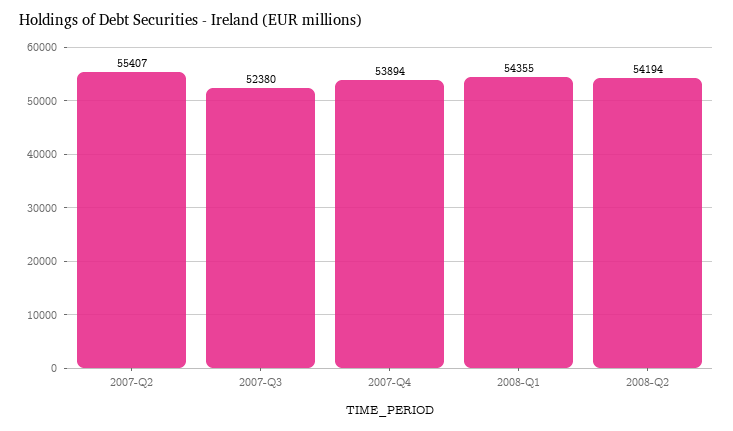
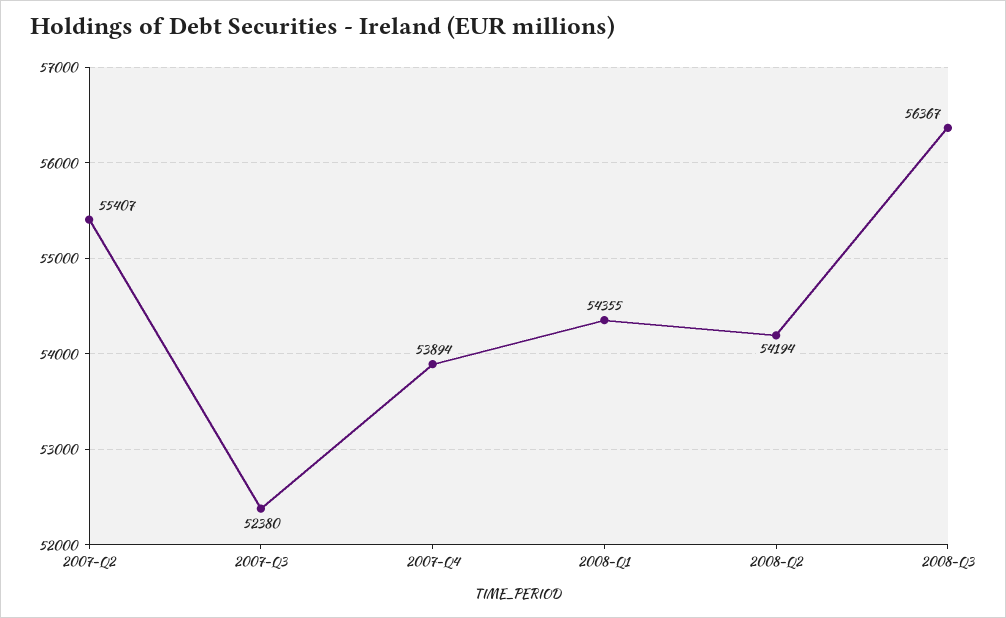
2008-Q3: none -> 56367

